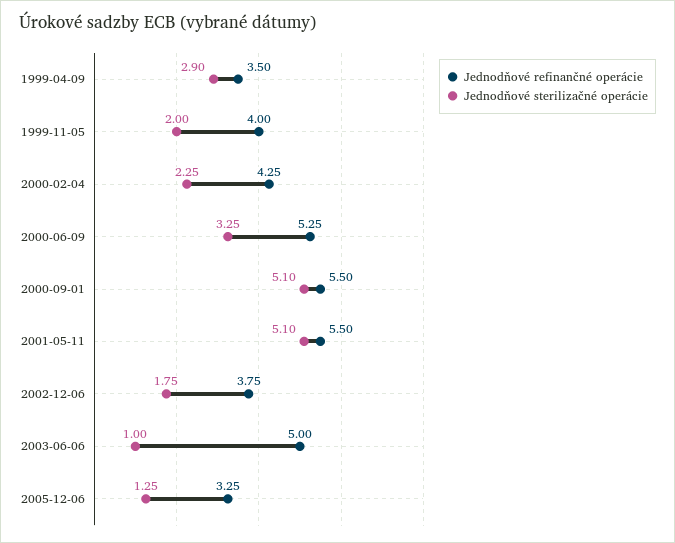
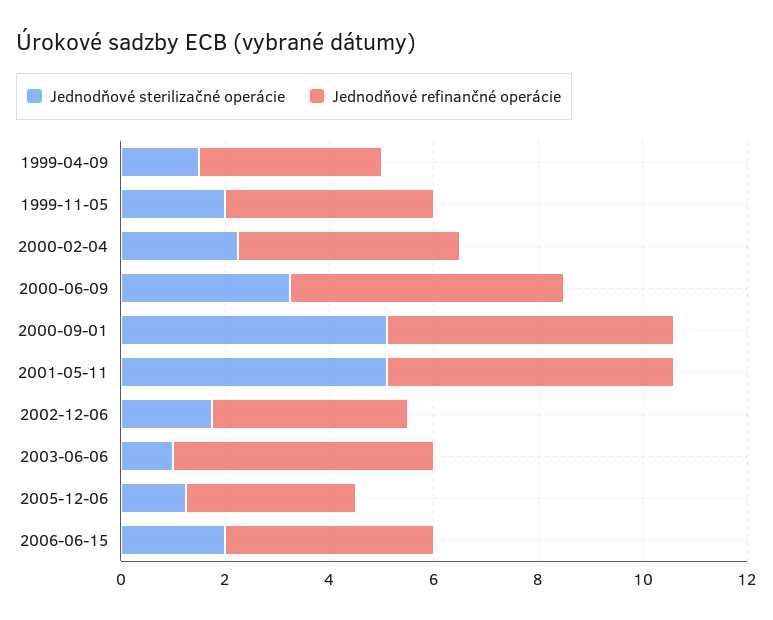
Jednodňové sterilizačné operácie, 1999-04-09: 2.9 -> 1.5
Jednodňové sterilizačné operácie, 2006-06-15: none -> 2
Jednodňové refinančné operácie, 2006-06-15: none -> 4

